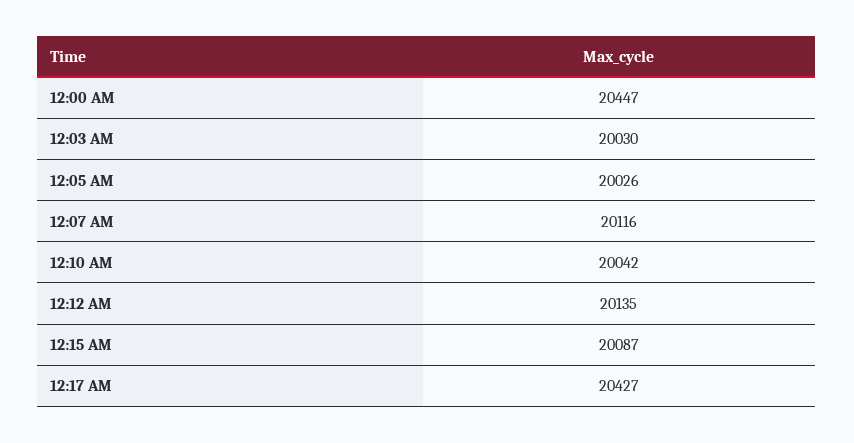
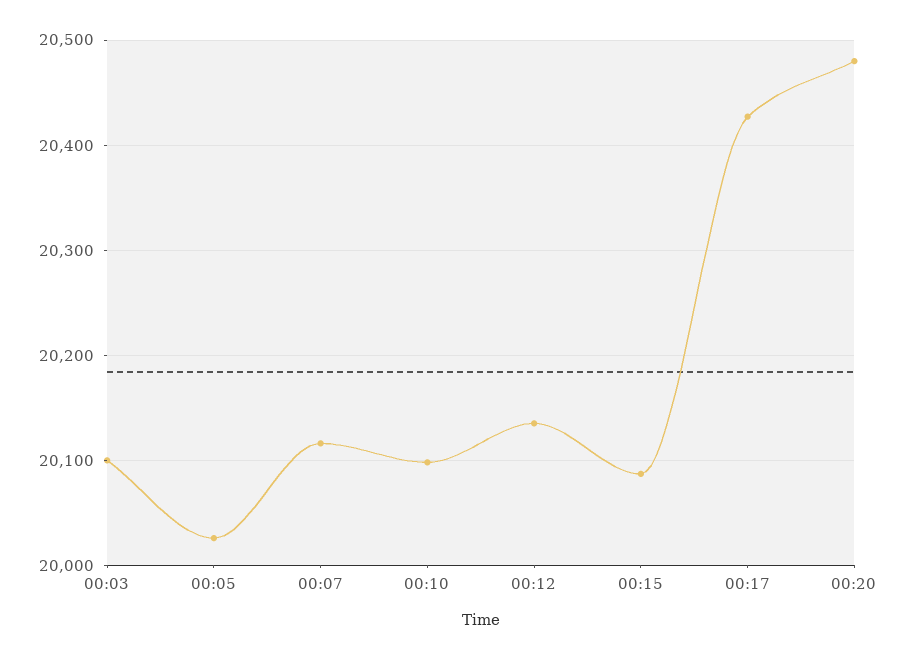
12:00 AM: 20447 -> none
12:03 AM: 20030 -> 20100
12:10 AM: 20042 -> 20100
00:20: none -> 20480

